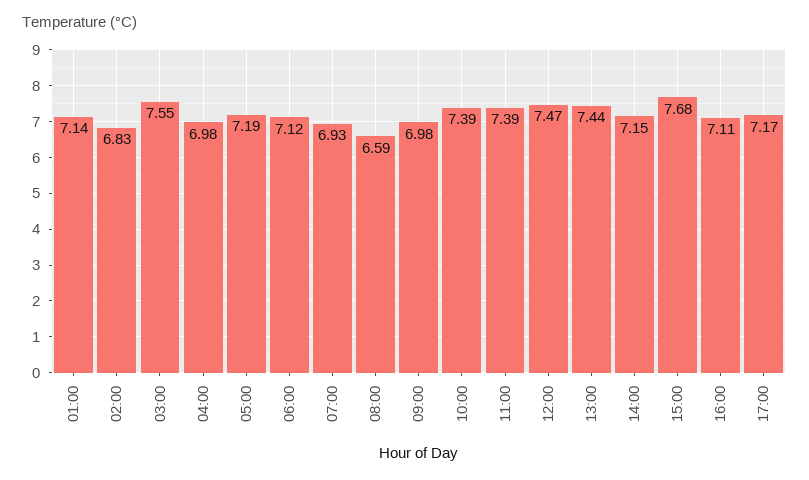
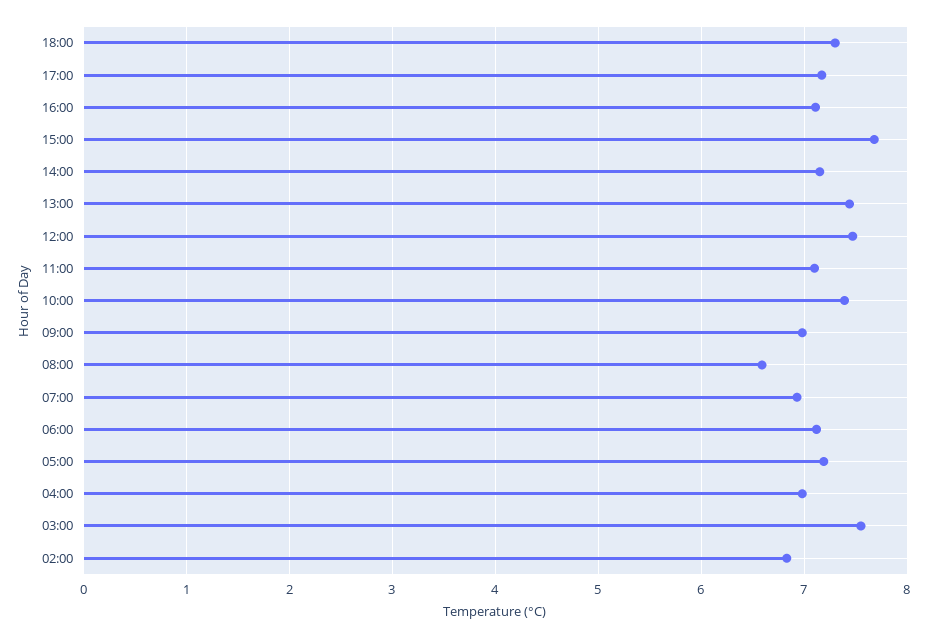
01:00: 7.14 -> none
11:00: 7.39 -> 7.1
18:00: none -> 7.3

